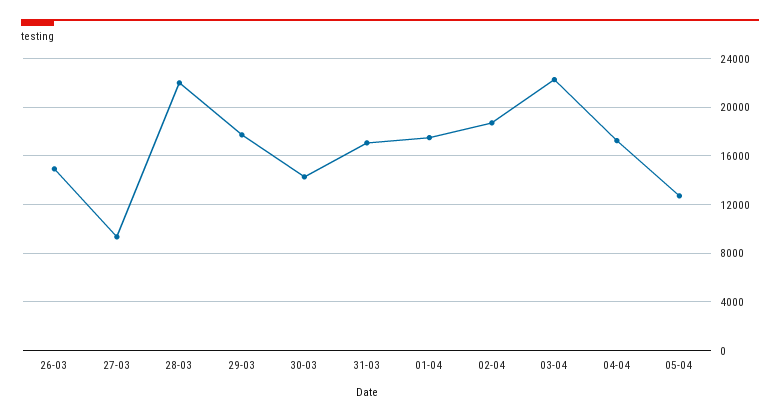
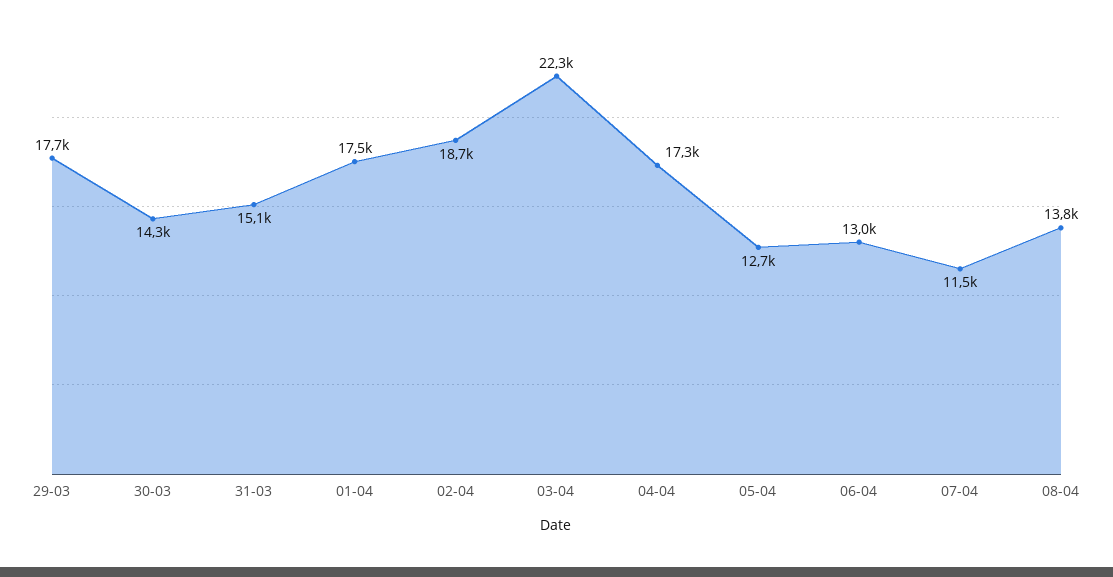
26-03: 15000 -> none
27-03: 9500 -> none
28-03: 22000 -> none
31-03: 17000 -> 15100
06-04: none -> 13000
07-04: none -> 11500
08-04: none -> 13800

